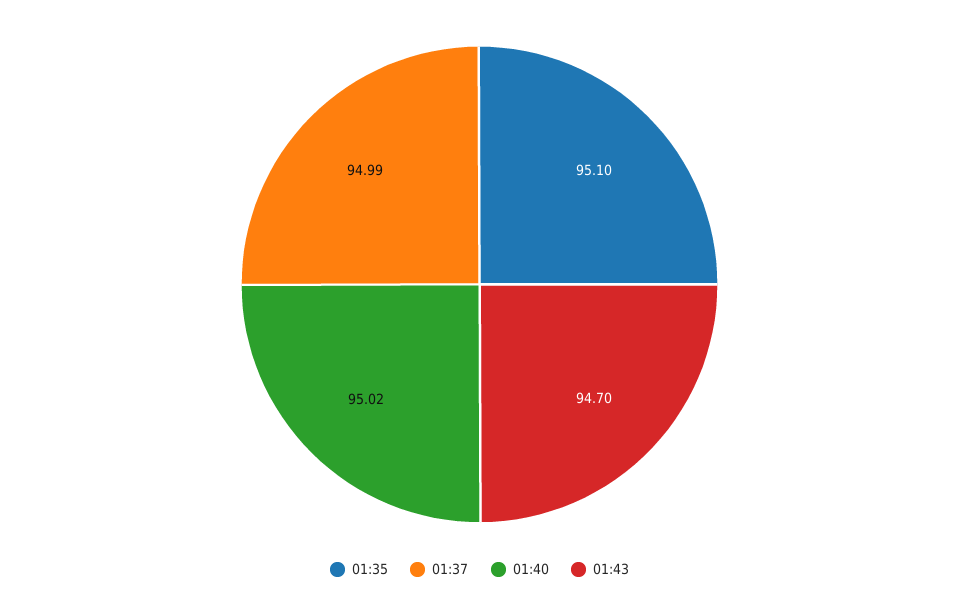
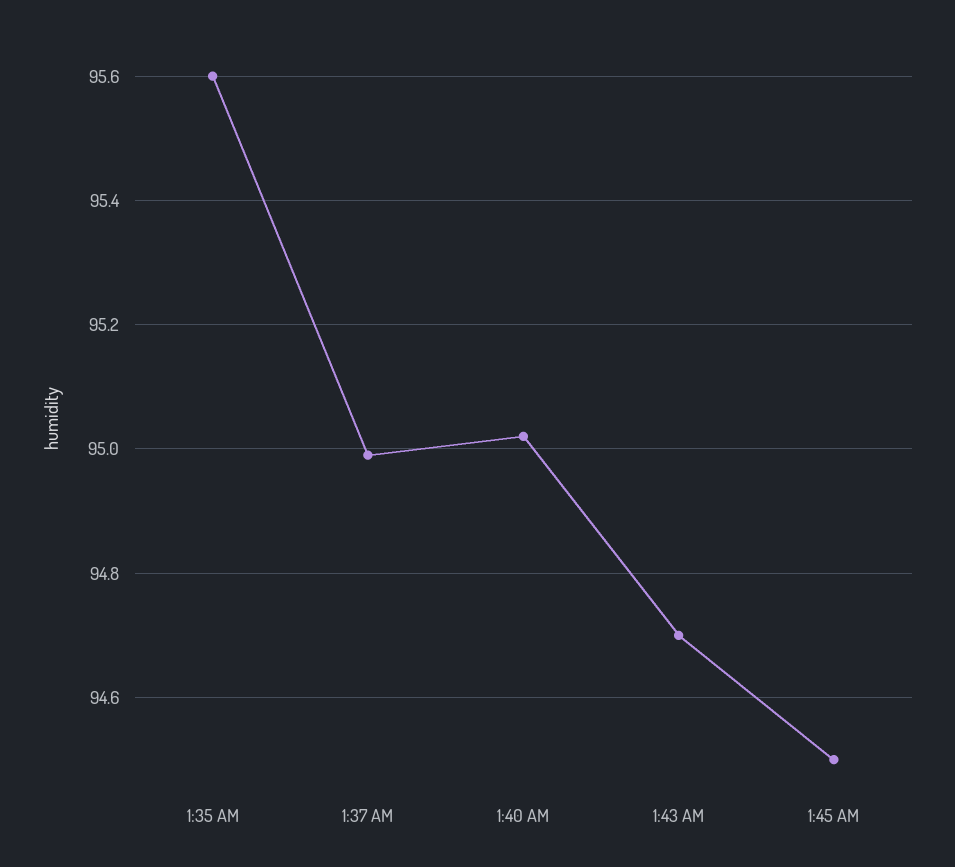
01:35: 95.1 -> 95.6
1:45 AM: none -> 94.5

